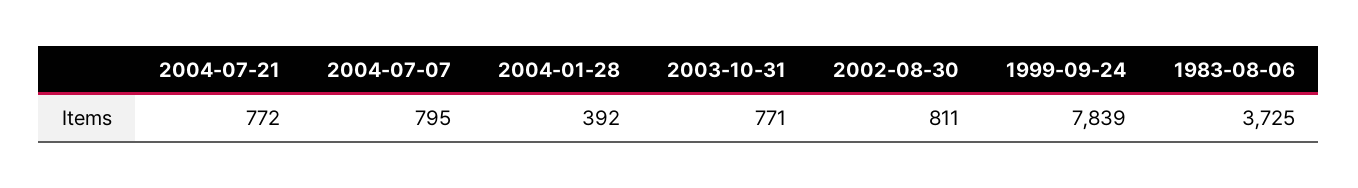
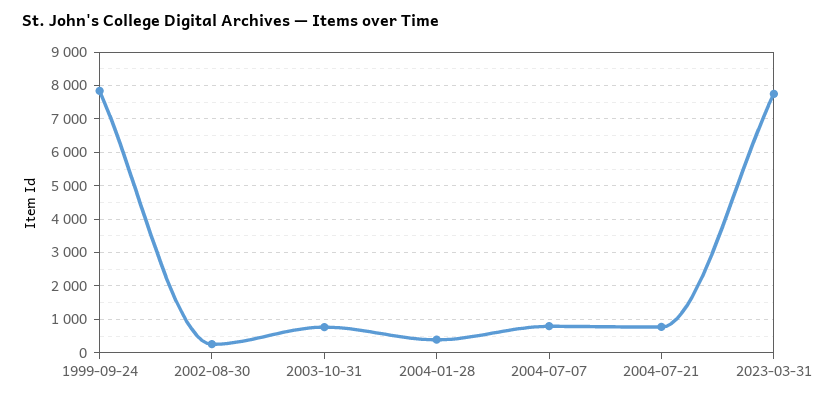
2002-08-30: 811 -> 200
1983-08-06: 3725 -> none
2023-03-31: none -> 7800

